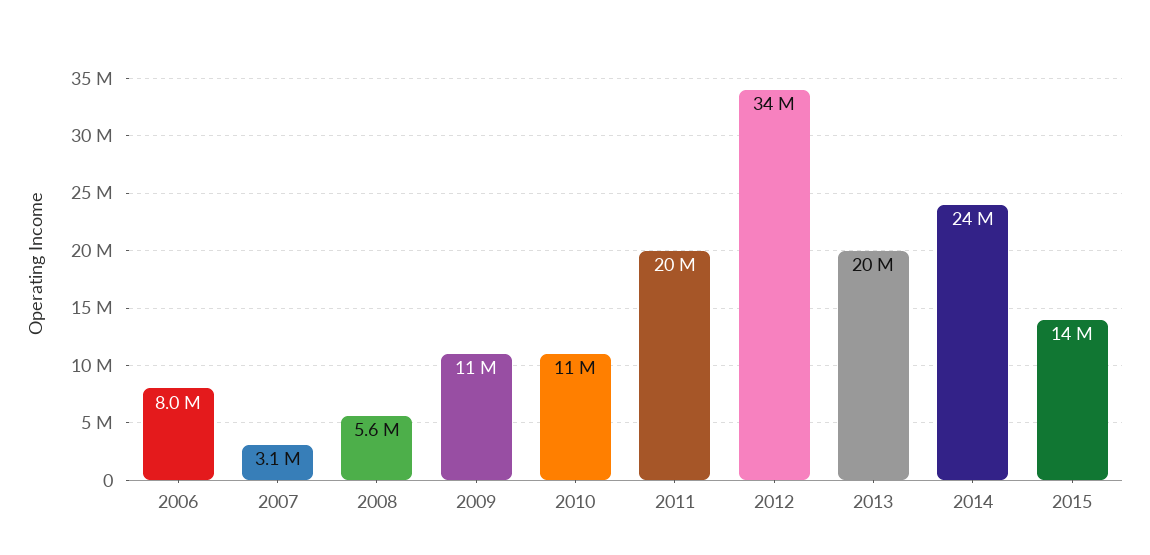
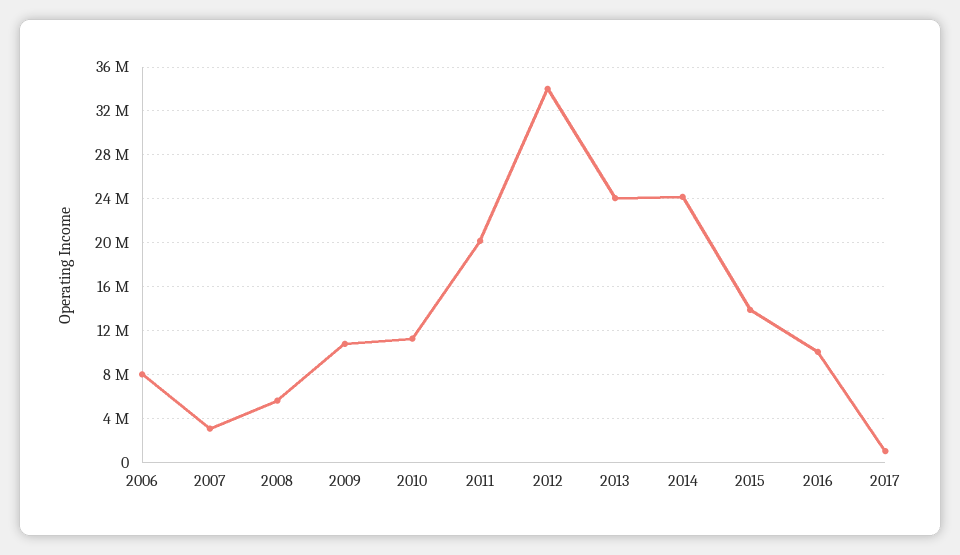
2013: 20000000 -> 24000000
2016: none -> 10000000
2017: none -> 1000000

